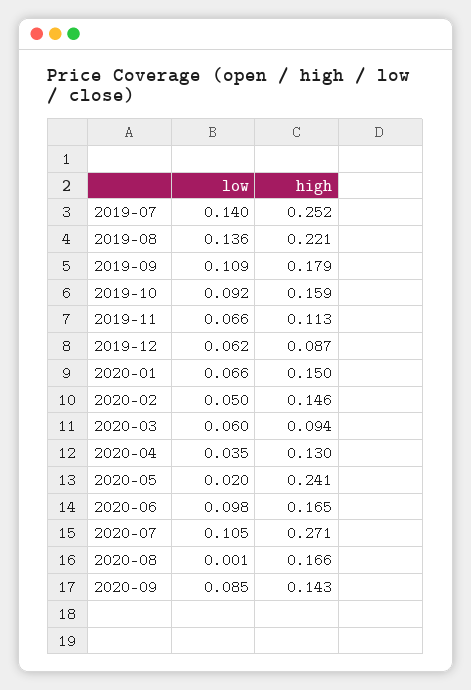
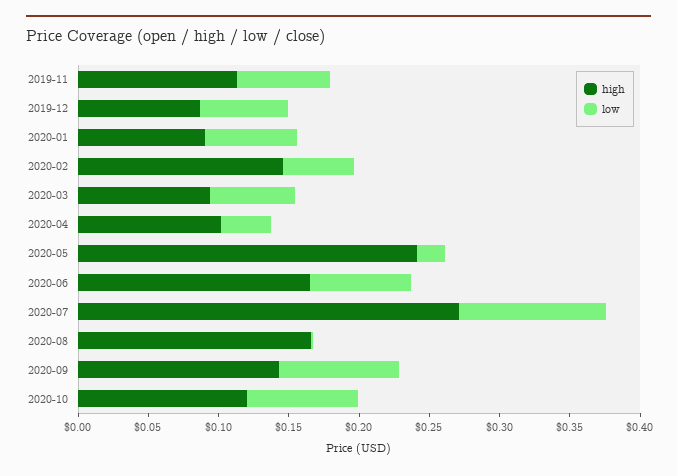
low, 2019-07: 0.14 -> none
high, 2019-07: 0.252 -> none
low, 2019-08: 0.136 -> none
high, 2019-08: 0.221 -> none
low, 2019-09: 0.109 -> none
high, 2019-09: 0.179 -> none
low, 2019-10: 0.092 -> none
high, 2019-10: 0.159 -> none
high, 2020-01: 0.15 -> 0.09
high, 2020-04: 0.13 -> 0.1
low, 2020-06: 0.098 -> 0.07
high, 2020-10: none -> 0.12
low, 2020-10: none -> 0.08

